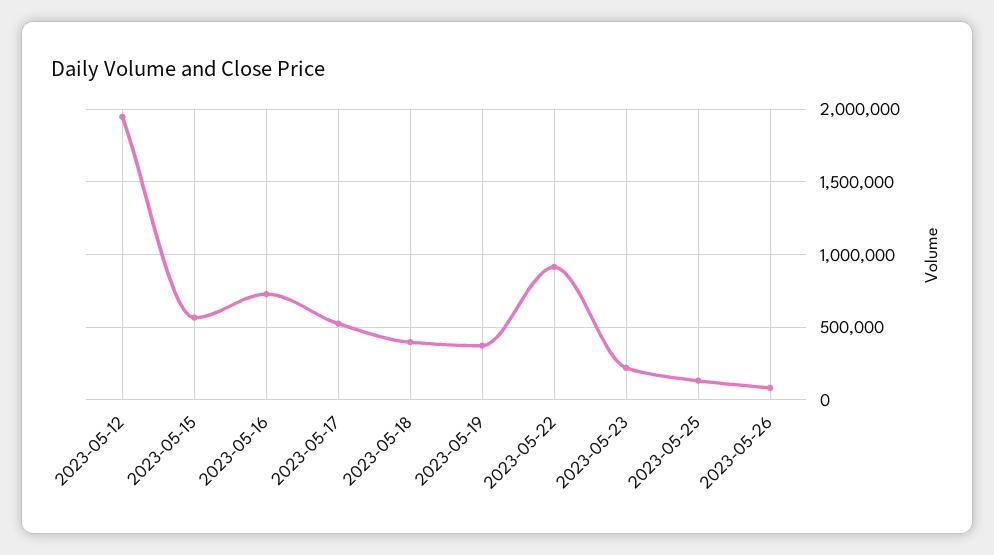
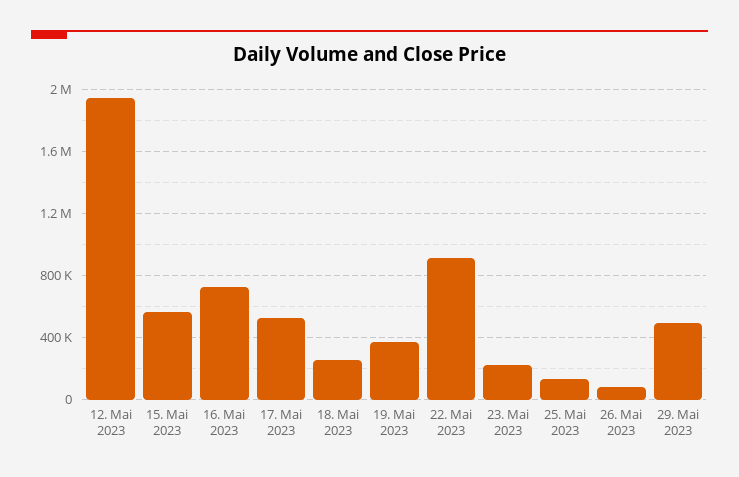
2023-05-18: 400000 -> 250000
29. Mai 2023: none -> 500000

